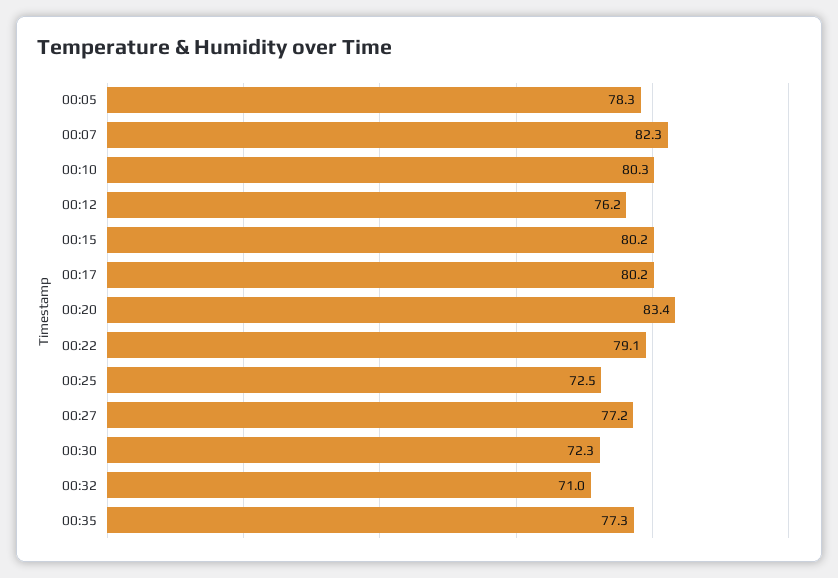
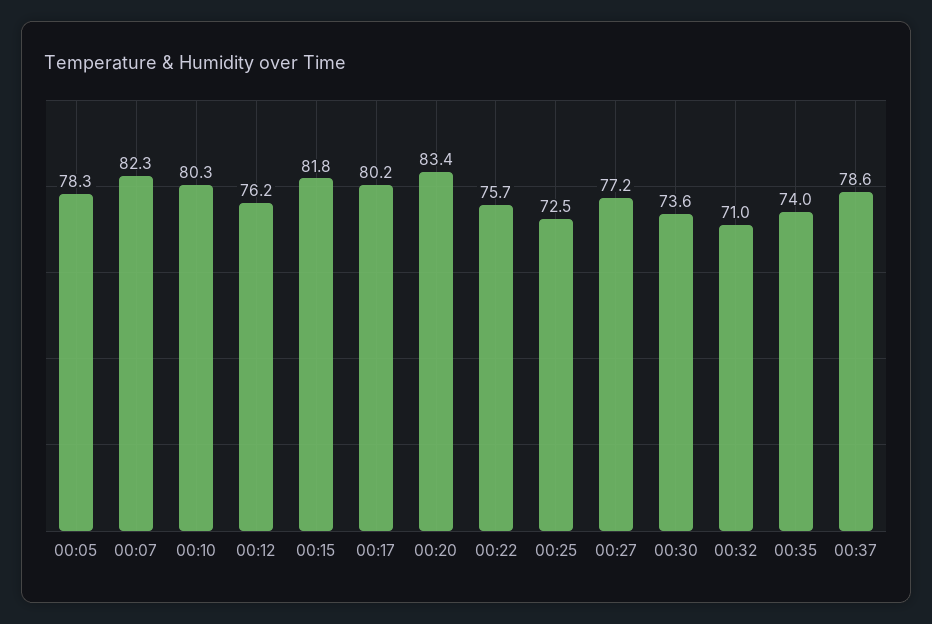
00:15: 80.2 -> 81.8
00:22: 79.1 -> 75.7
00:30: 72.3 -> 73.6
00:35: 77.3 -> 74
00:37: none -> 78.6

